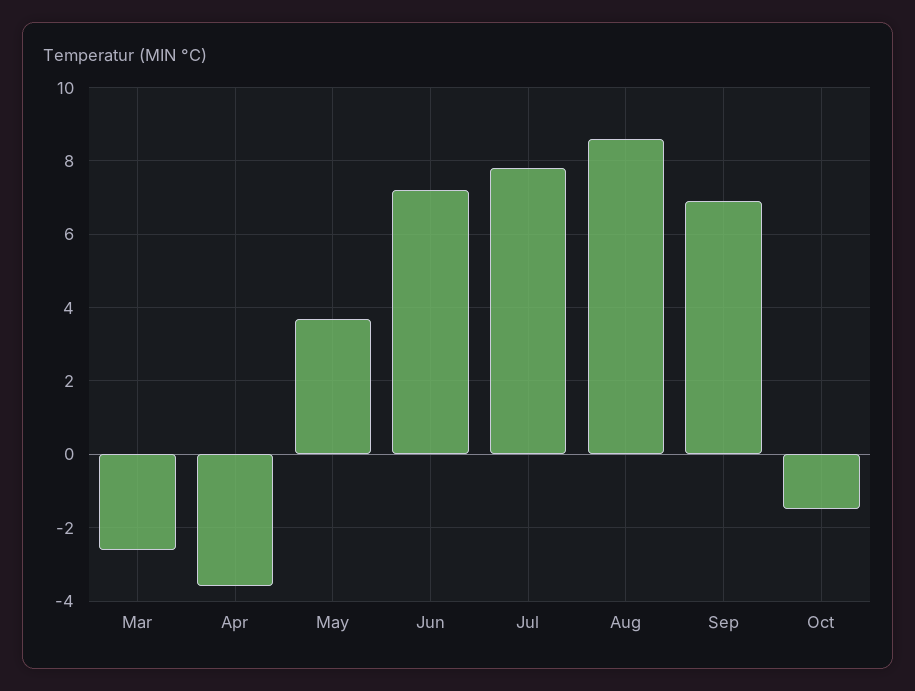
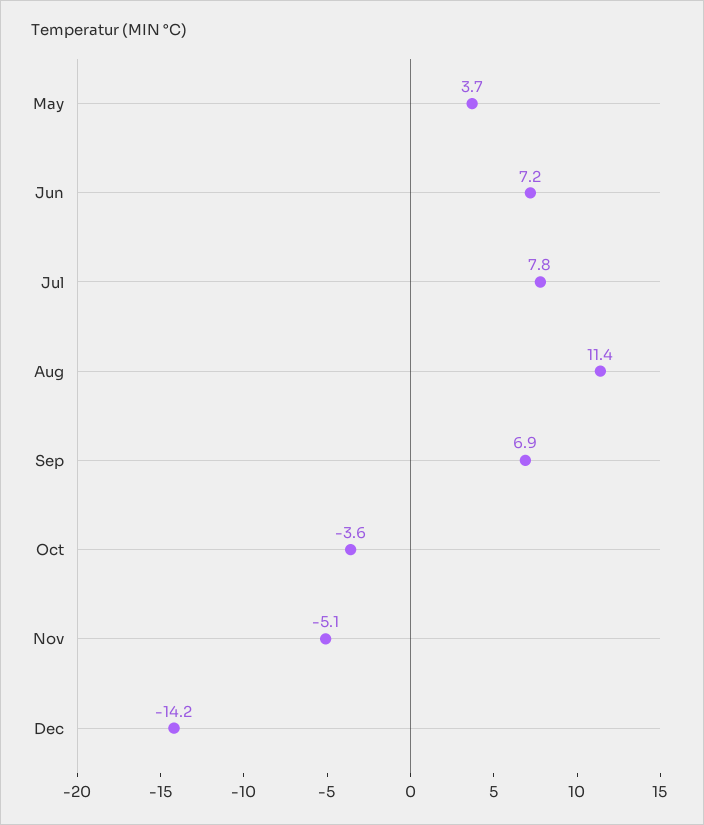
Mar: -2.5 -> none
Apr: -3.5 -> none
Aug: 8.5 -> 11.4
Oct: -1.5 -> -3.6
Nov: none -> -5.1
Dec: none -> -14.2

